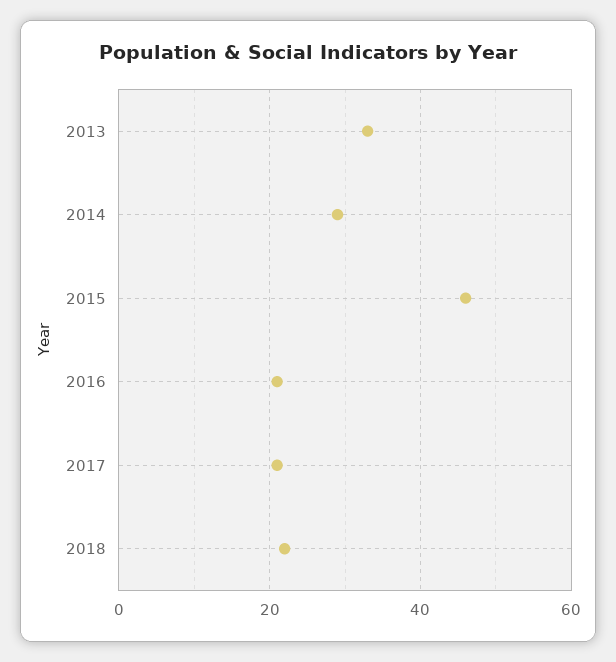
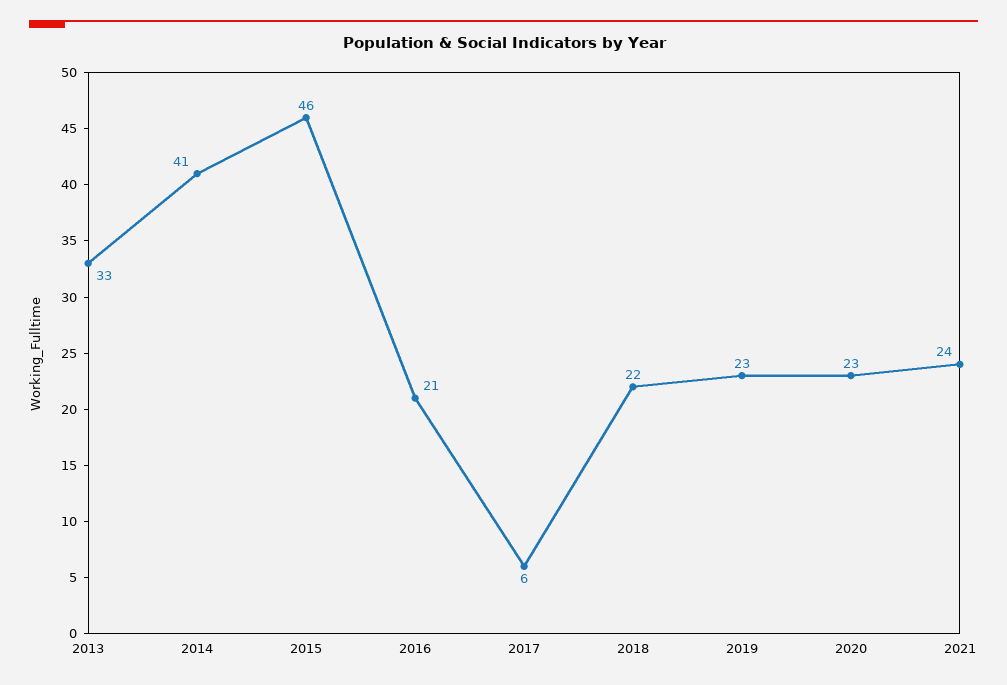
2014: 30 -> 41
2017: 20 -> 6
2019: none -> 23
2020: none -> 23
2021: none -> 24

